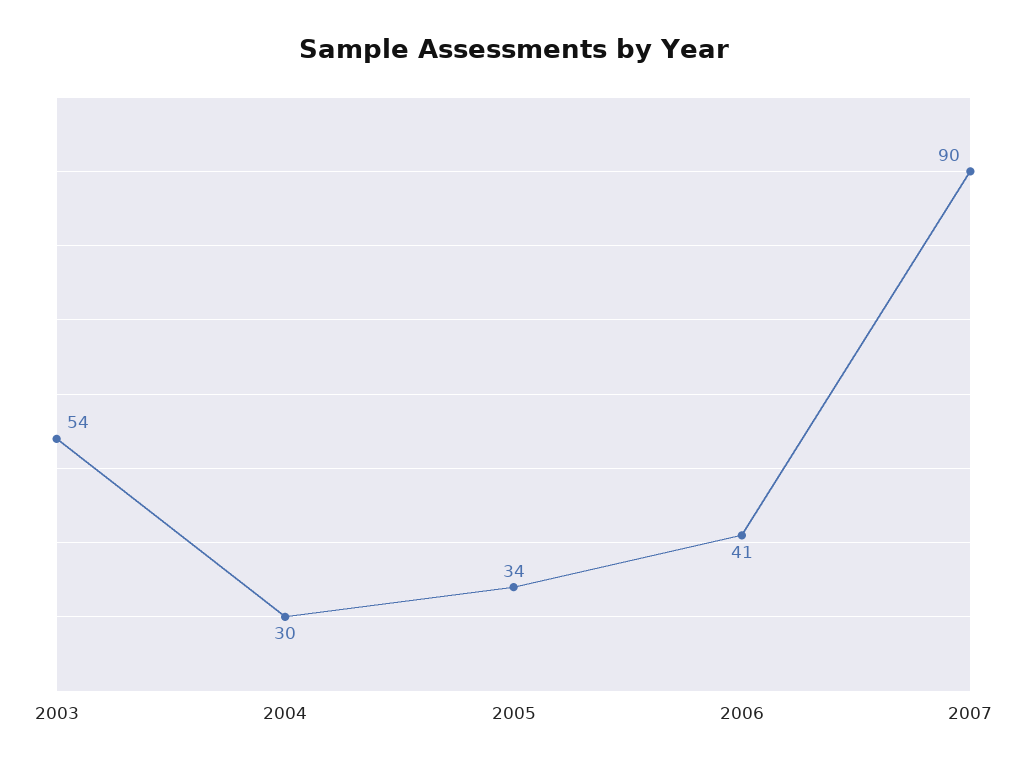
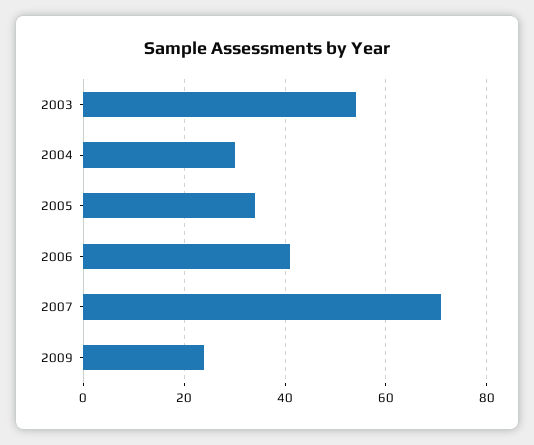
2007: 90 -> 70
2009: none -> 25

